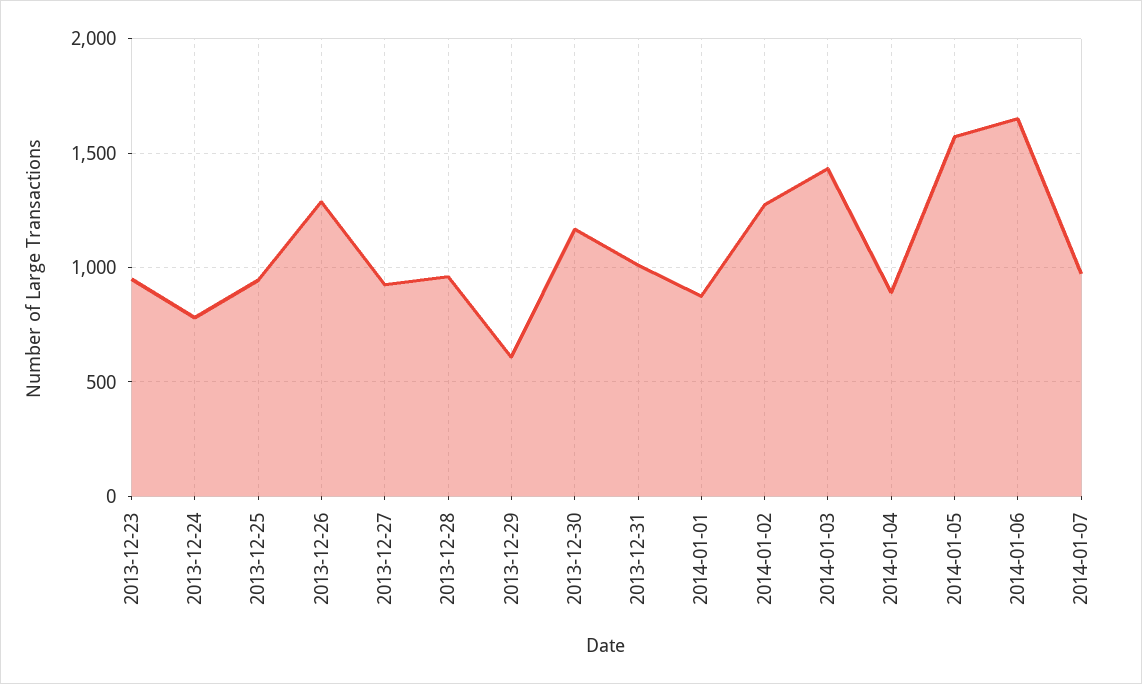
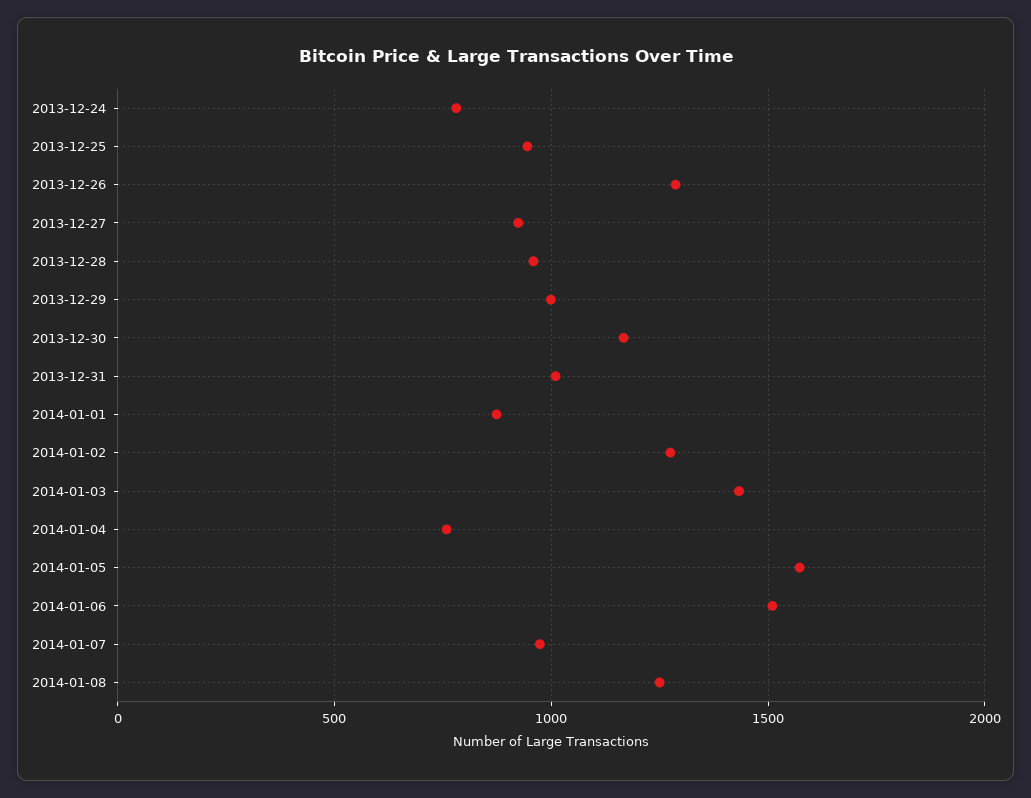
2013-12-23: 950 -> none
2013-12-29: 600 -> 1000
2014-01-04: 900 -> 750
2014-01-06: 1650 -> 1500
2014-01-08: none -> 1250

